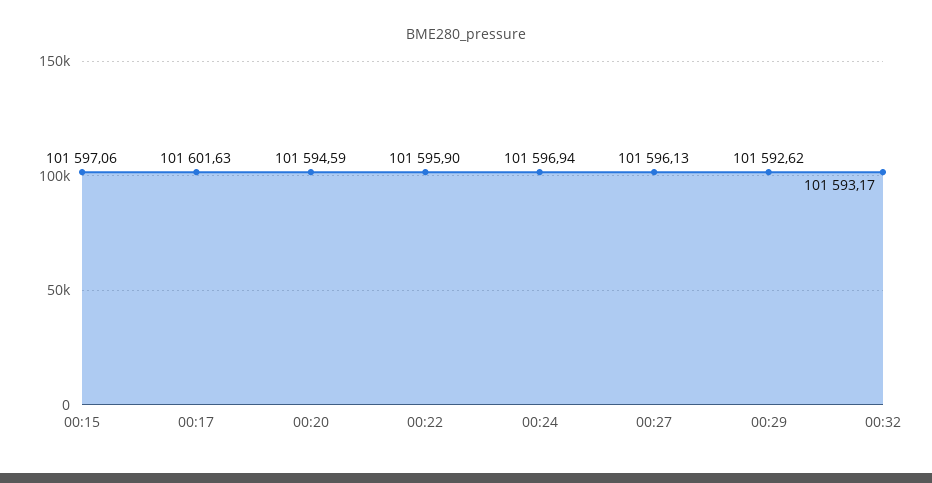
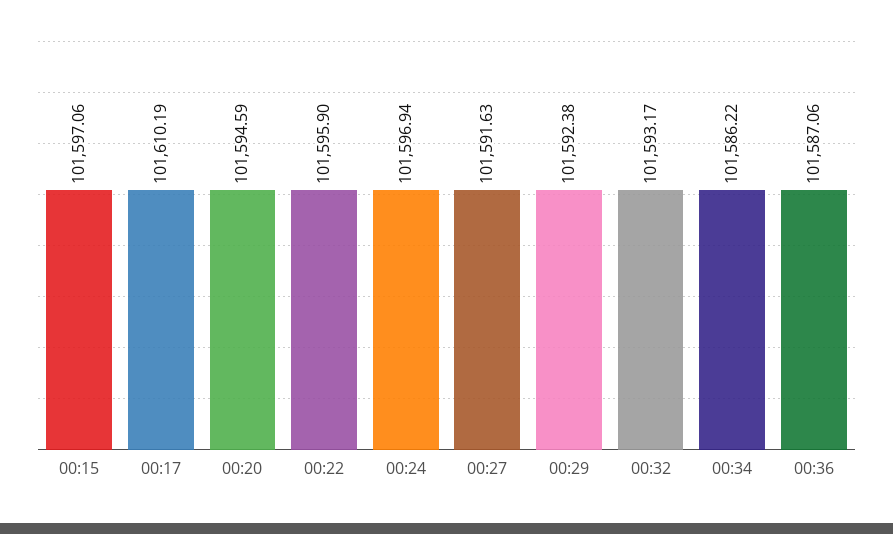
00:17: 101601.63 -> 101610.19
00:27: 101596.13 -> 101591.63
00:29: 101592.62 -> 101592.38
00:34: none -> 101586.22
00:36: none -> 101587.06

